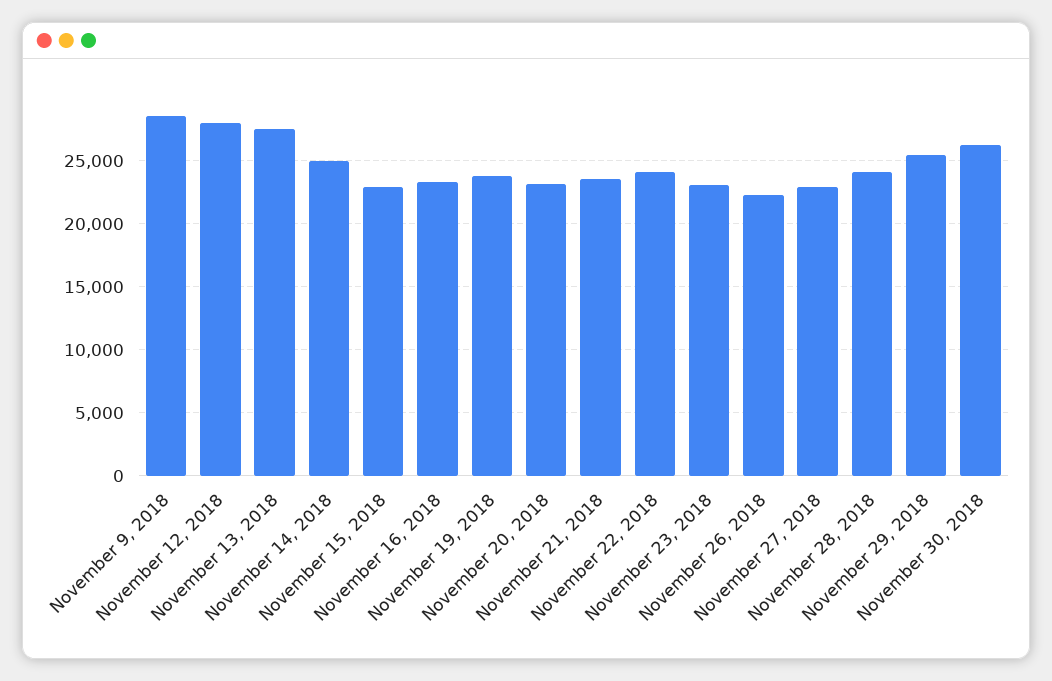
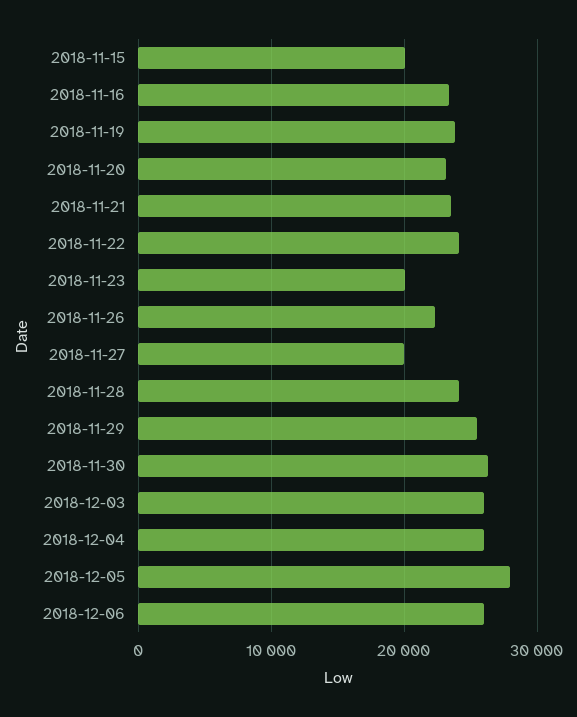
November 9, 2018: 28500 -> none
November 12, 2018: 28000 -> none
November 13, 2018: 27500 -> none
November 14, 2018: 25000 -> none
November 15, 2018: 23000 -> 20000
November 23, 2018: 23000 -> 20000
November 27, 2018: 23000 -> 20000
2018-12-03: none -> 26000
2018-12-04: none -> 26000
2018-12-05: none -> 28000
2018-12-06: none -> 26000

